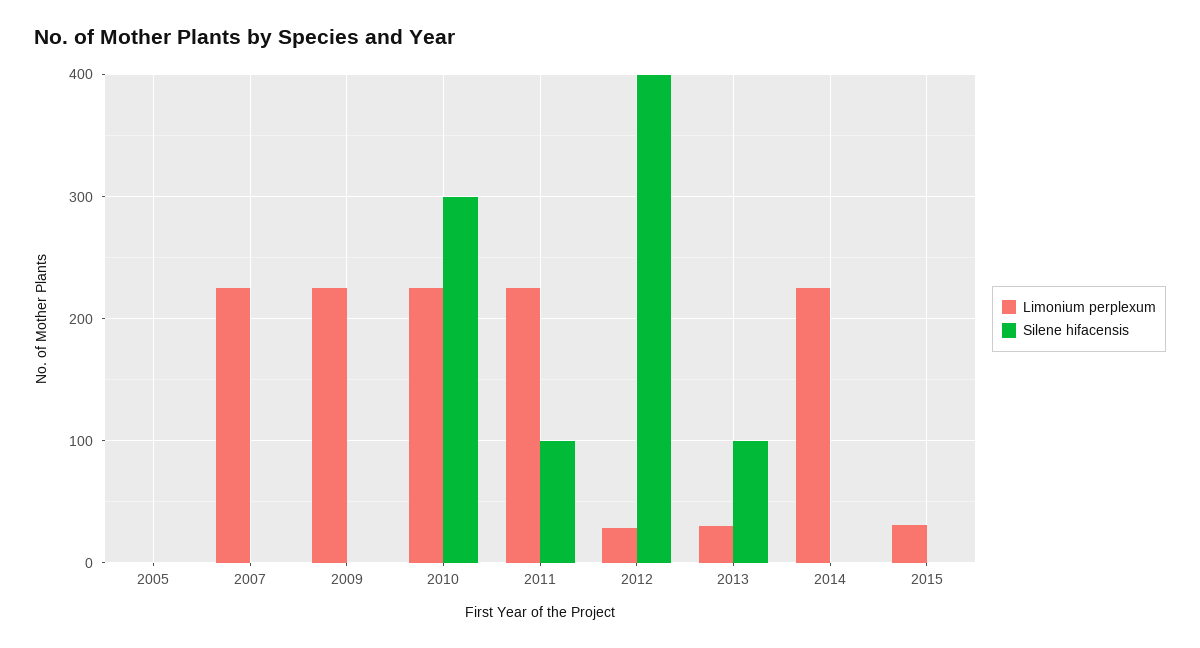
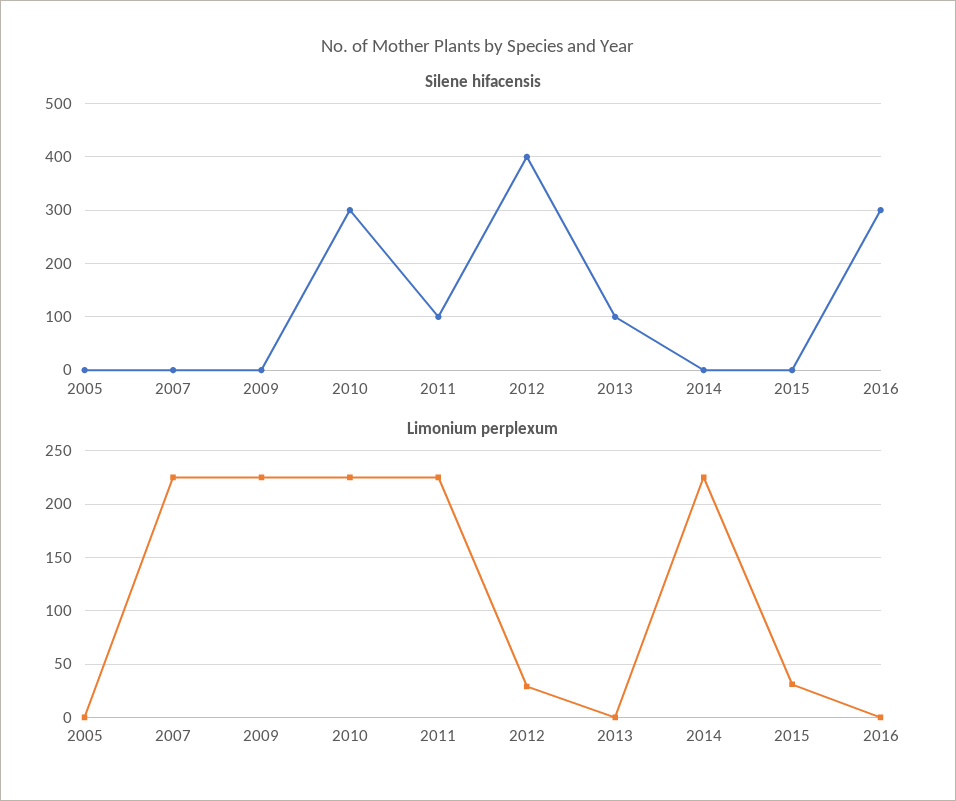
Limonium perplexum, 2013: 30 -> 0
Silene hifacensis, 2016: none -> 300
Limonium perplexum, 2016: none -> 0

